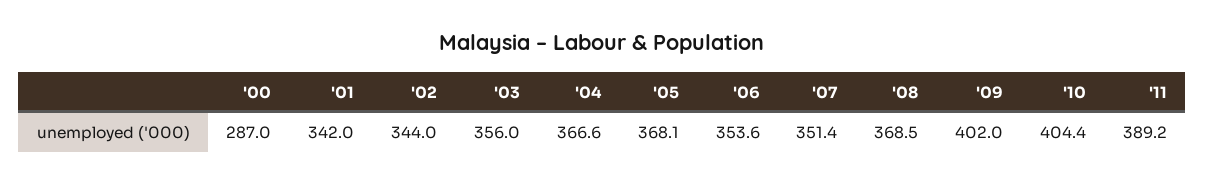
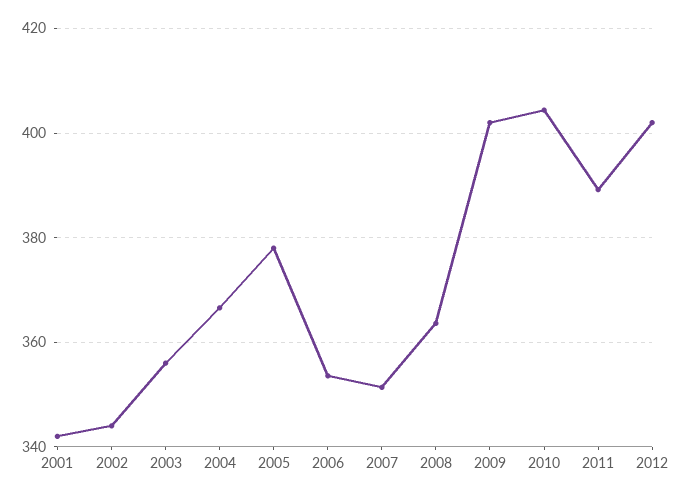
'00: 287 -> none
'05: 368.1 -> 378
'08: 368.5 -> 364
2012: none -> 402

